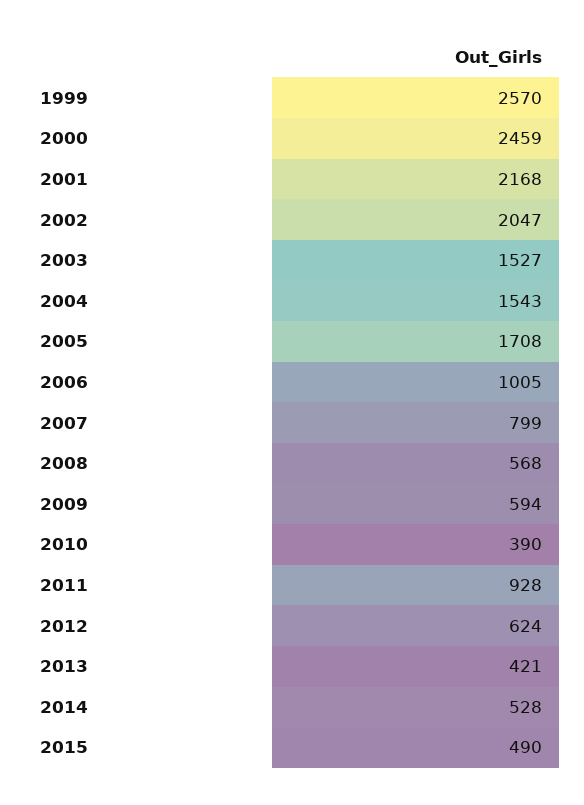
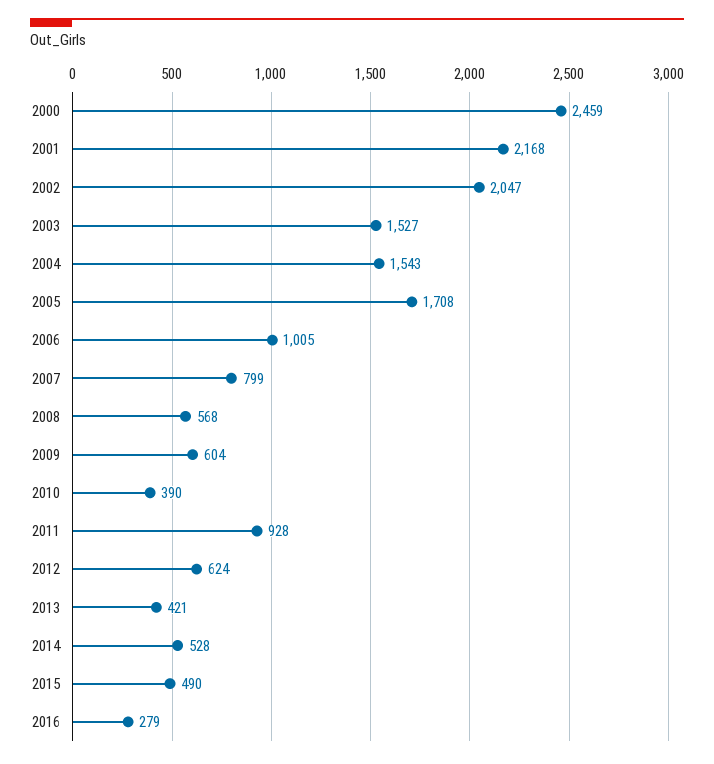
1999: 2570 -> none
2009: 594 -> 604
2016: none -> 279

